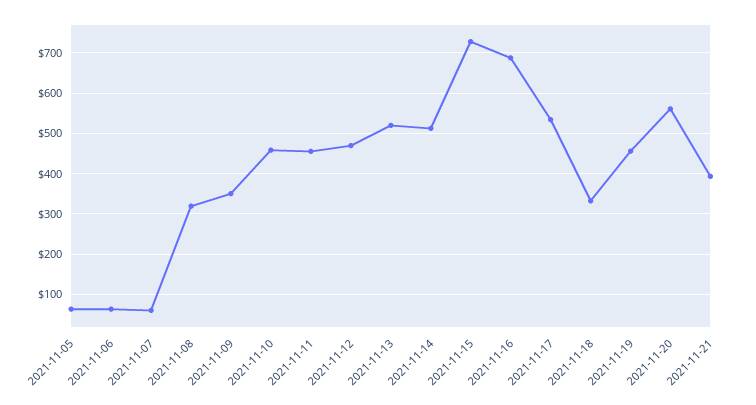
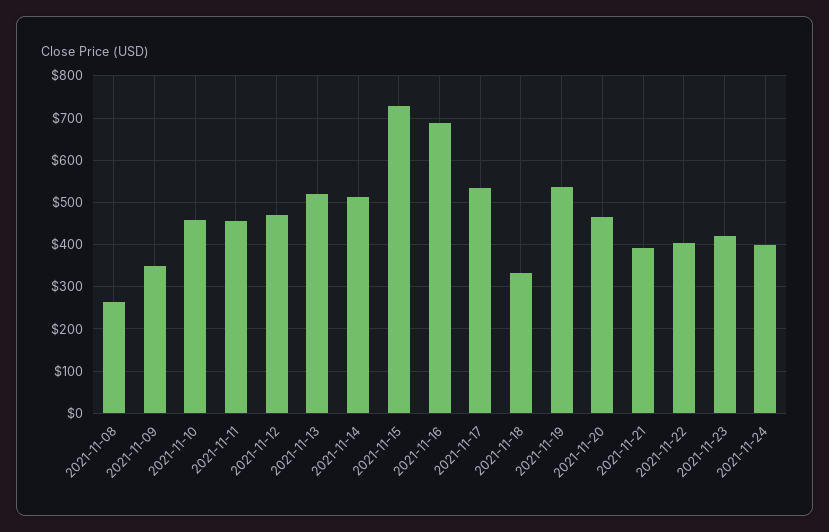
2021-11-05: 60 -> none
2021-11-06: 60 -> none
2021-11-07: 60 -> none
2021-11-08: 320 -> 260
2021-11-19: 460 -> 540
2021-11-20: 560 -> 460
2021-11-22: none -> 400
2021-11-23: none -> 420
2021-11-24: none -> 400

